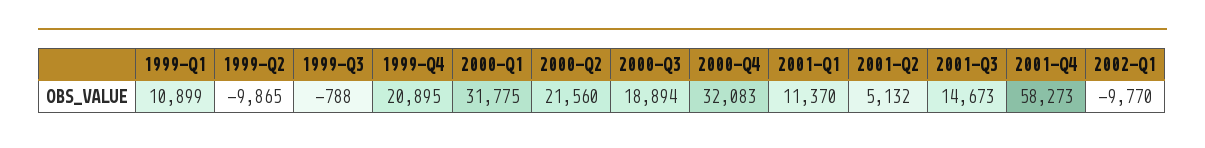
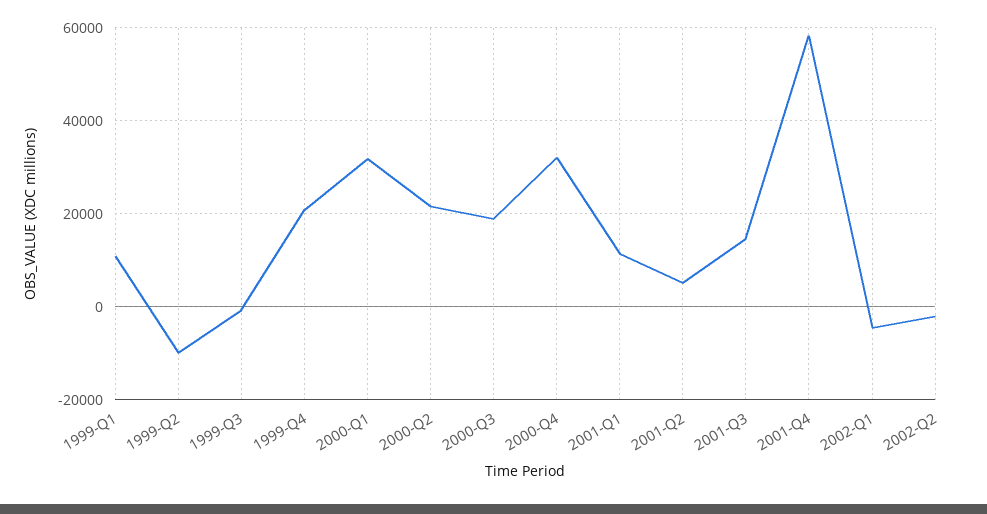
2002-Q1: -9770 -> -4000
2002-Q2: none -> -2000

